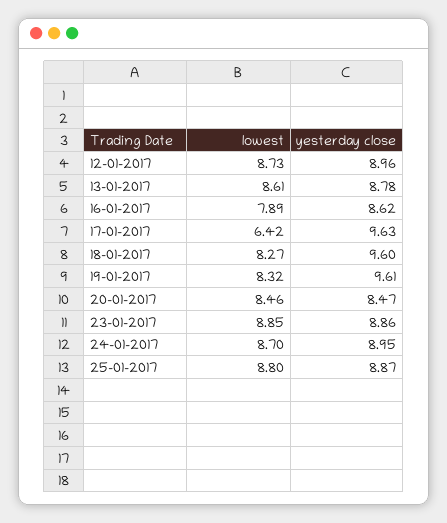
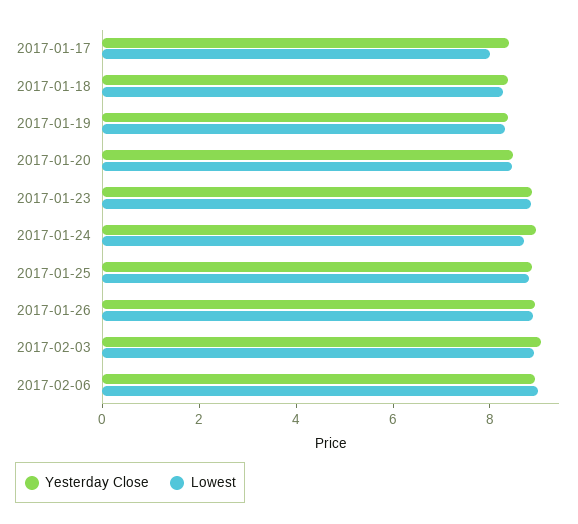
lowest, 12-01-2017: 8.73 -> none
yesterday close, 12-01-2017: 8.96 -> none
lowest, 13-01-2017: 8.61 -> none
yesterday close, 13-01-2017: 8.78 -> none
lowest, 16-01-2017: 7.89 -> none
yesterday close, 16-01-2017: 8.62 -> none
lowest, 17-01-2017: 6.42 -> 8
yesterday close, 17-01-2017: 9.63 -> 8.5
yesterday close, 18-01-2017: 9.6 -> 8.5
yesterday close, 19-01-2017: 9.61 -> 8.5
yesterday close, 2017-01-26: none -> 9
lowest, 2017-01-26: none -> 9
yesterday close, 2017-02-03: none -> 9
lowest, 2017-02-03: none -> 9
yesterday close, 2017-02-06: none -> 9
lowest, 2017-02-06: none -> 9

